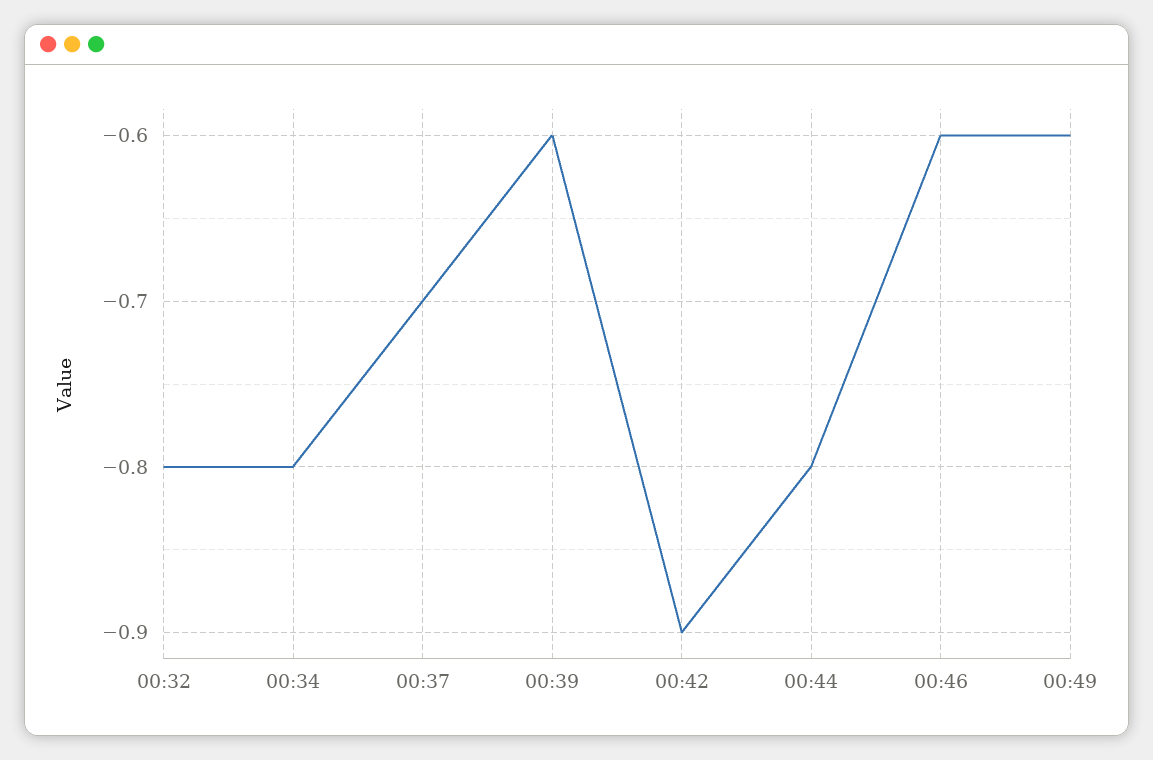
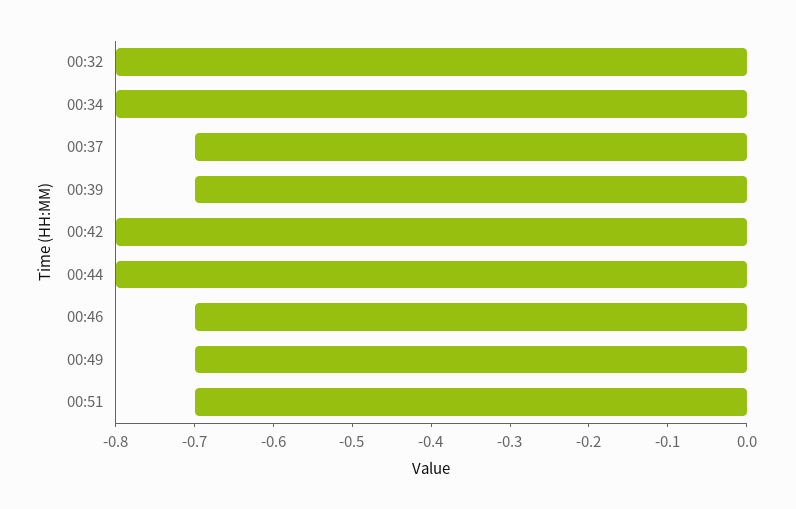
00:39: -0.6 -> -0.7
00:42: -0.9 -> -0.8
00:46: -0.6 -> -0.7
00:49: -0.6 -> -0.7
00:51: none -> -0.7

